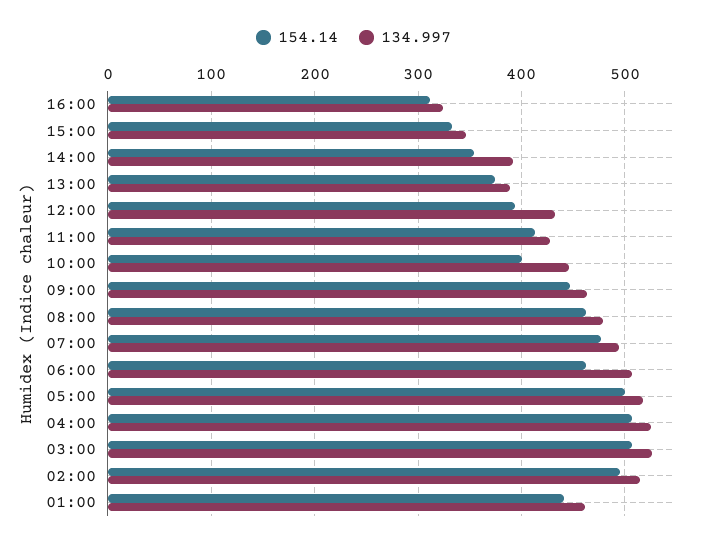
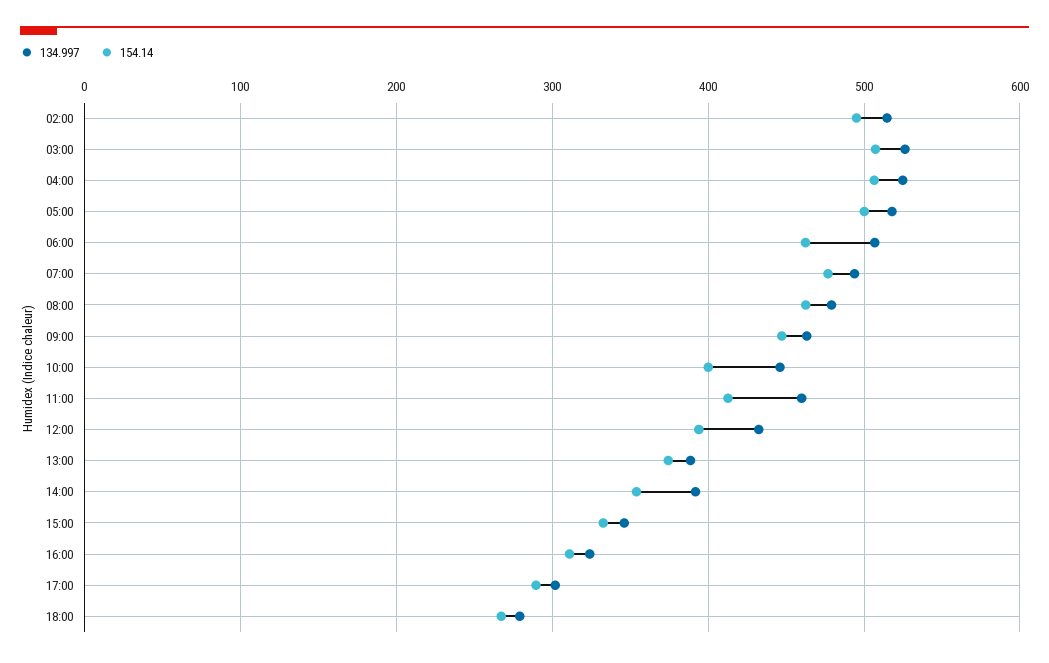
134.997, 11:00: 430 -> 460
154.14, 01:00: 440 -> none
134.997, 01:00: 460 -> none
134.997, 17:00: none -> 300
154.14, 17:00: none -> 290
134.997, 18:00: none -> 280
154.14, 18:00: none -> 270

